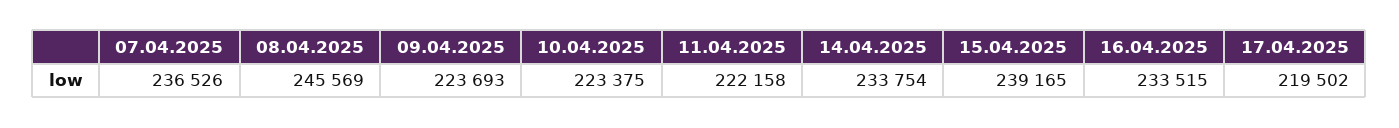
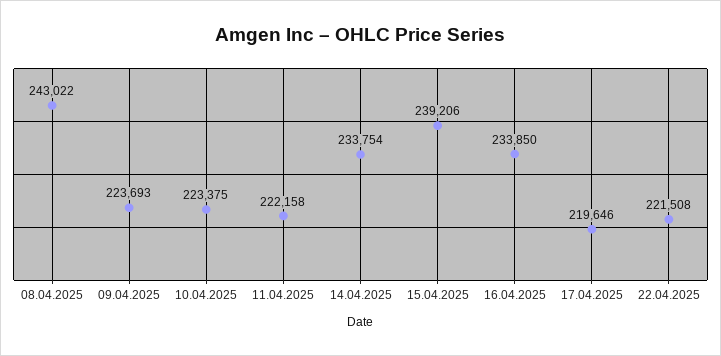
07.04.2025: 236526 -> none
08.04.2025: 245569 -> 243022
15.04.2025: 239165 -> 239206
16.04.2025: 233515 -> 233850
17.04.2025: 219502 -> 219646
22.04.2025: none -> 221508

